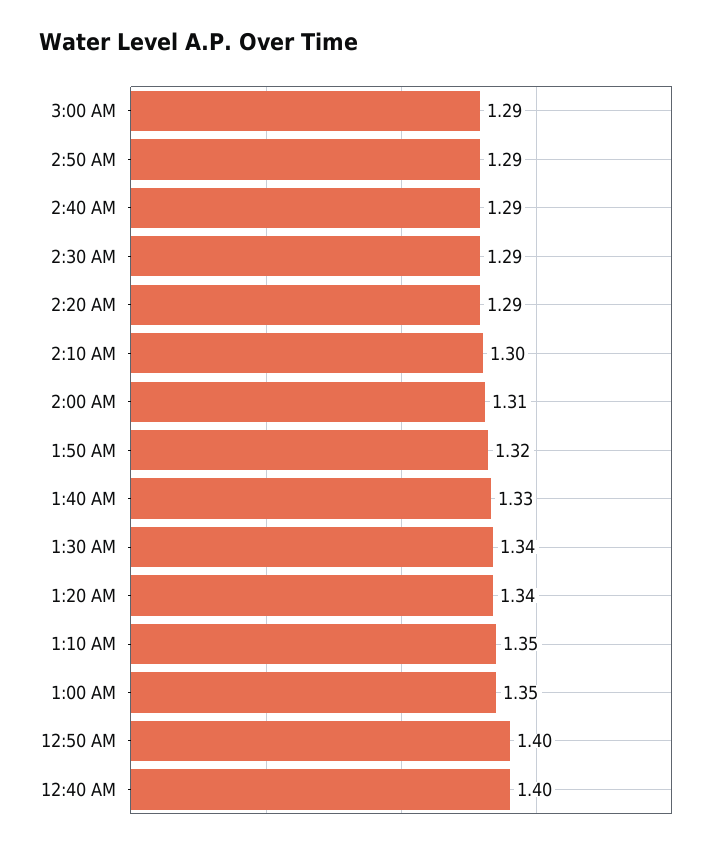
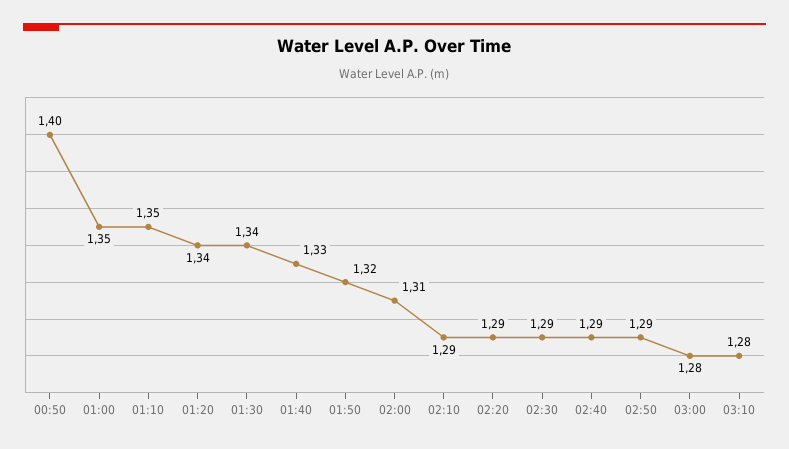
3:00 AM: 1.29 -> 1.28
2:10 AM: 1.3 -> 1.29
12:40 AM: 1.4 -> none
03:10: none -> 1.28

